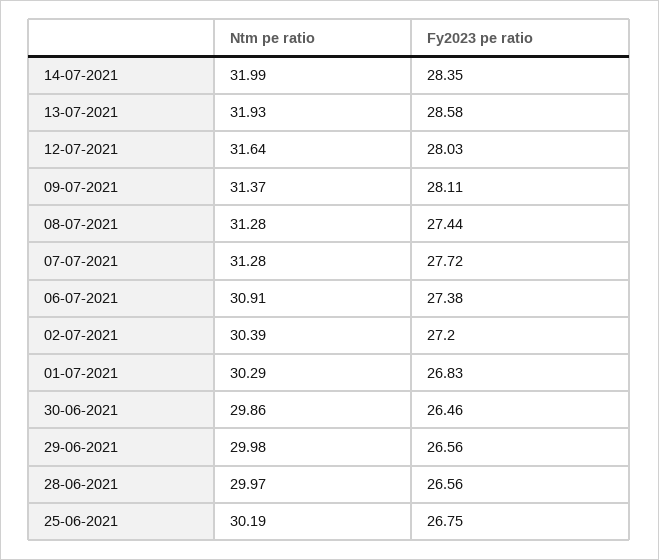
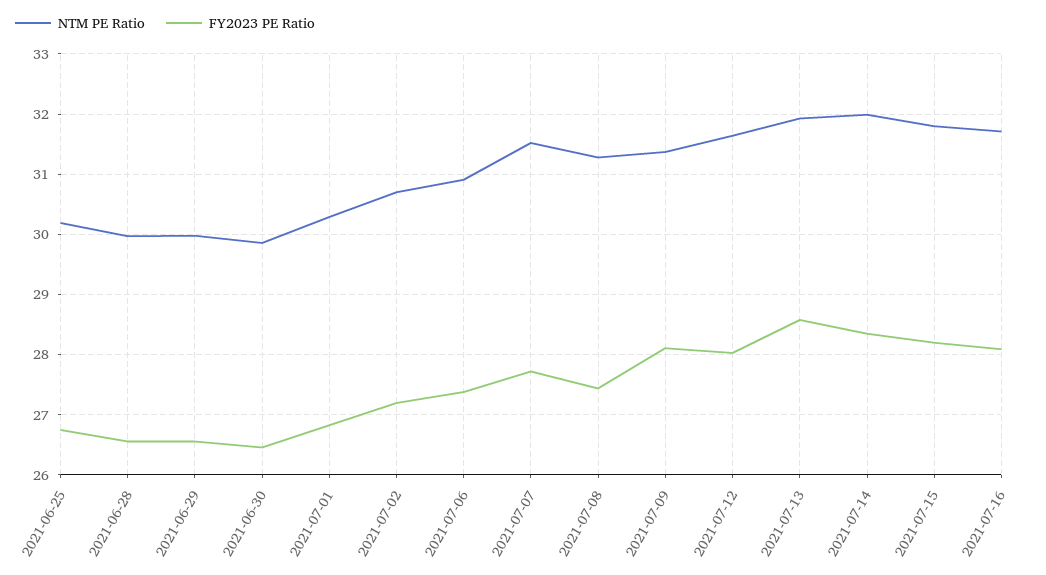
Ntm pe ratio, 07-07-2021: 31.28 -> 31.5
Ntm pe ratio, 02-07-2021: 30.39 -> 30.7
Ntm pe ratio, 2021-07-15: none -> 31.8
Fy2023 pe ratio, 2021-07-15: none -> 28.2
Ntm pe ratio, 2021-07-16: none -> 31.7
Fy2023 pe ratio, 2021-07-16: none -> 28.1

